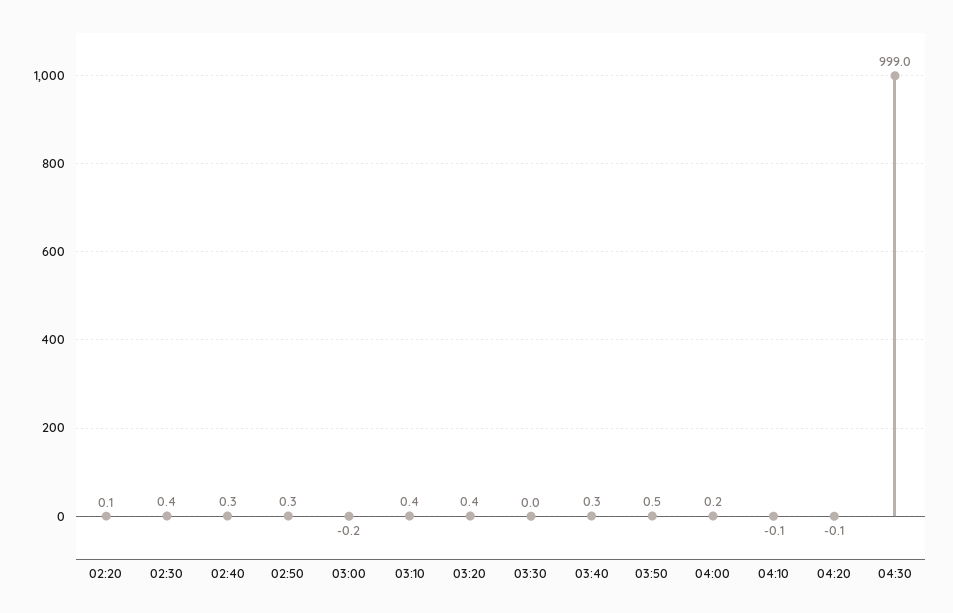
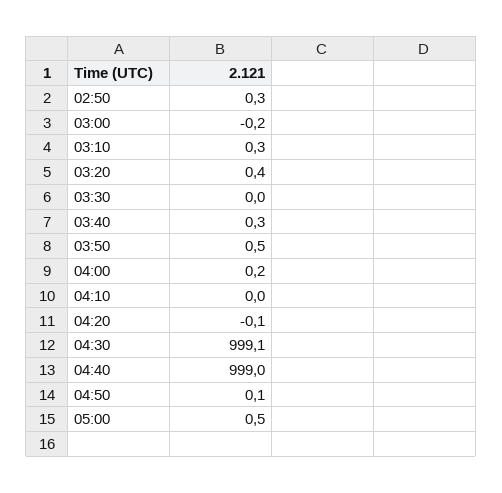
02:20: 0.1 -> none
02:30: 0.4 -> none
02:40: 0.3 -> none
03:10: 0.4 -> 0.3
04:10: -0.1 -> 0
04:30: 999 -> 999.1
04:40: none -> 999
04:50: none -> 0.1
05:00: none -> 0.5

